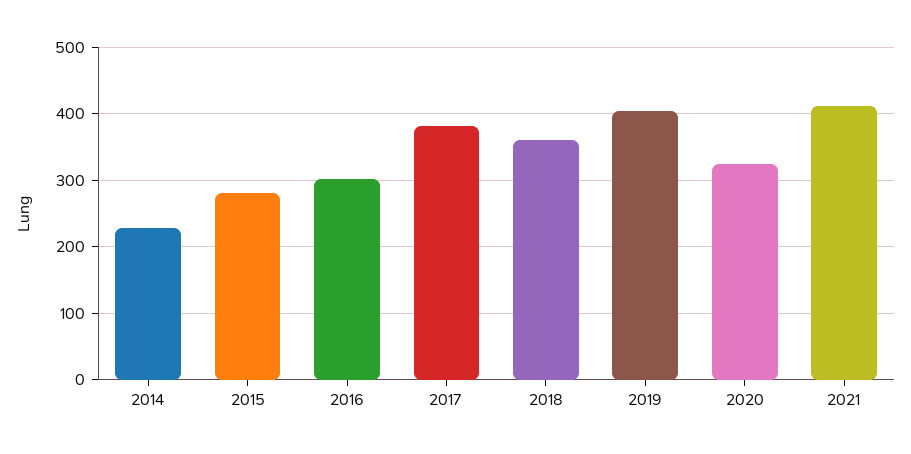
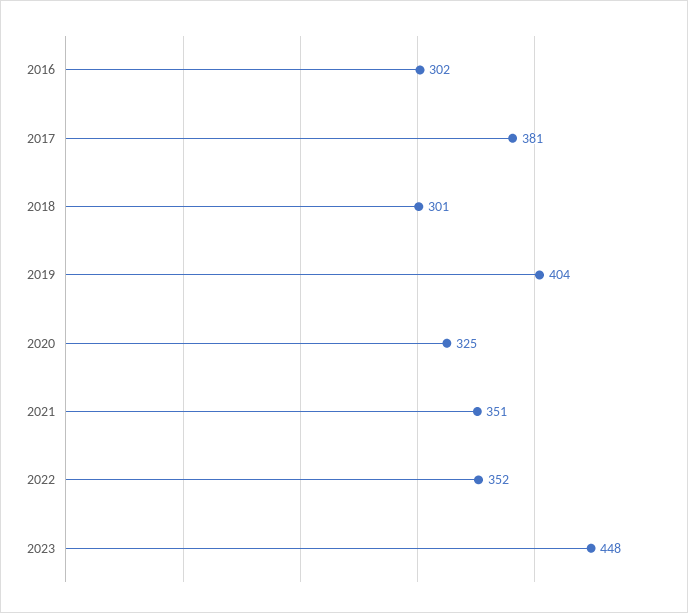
2014: 230 -> none
2015: 280 -> none
2018: 360 -> 301
2021: 410 -> 351
2022: none -> 352
2023: none -> 448

